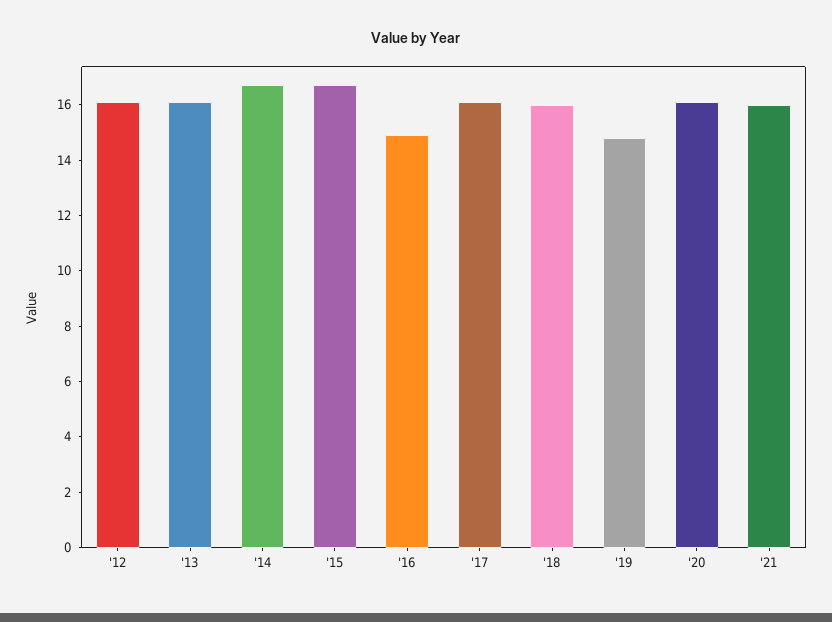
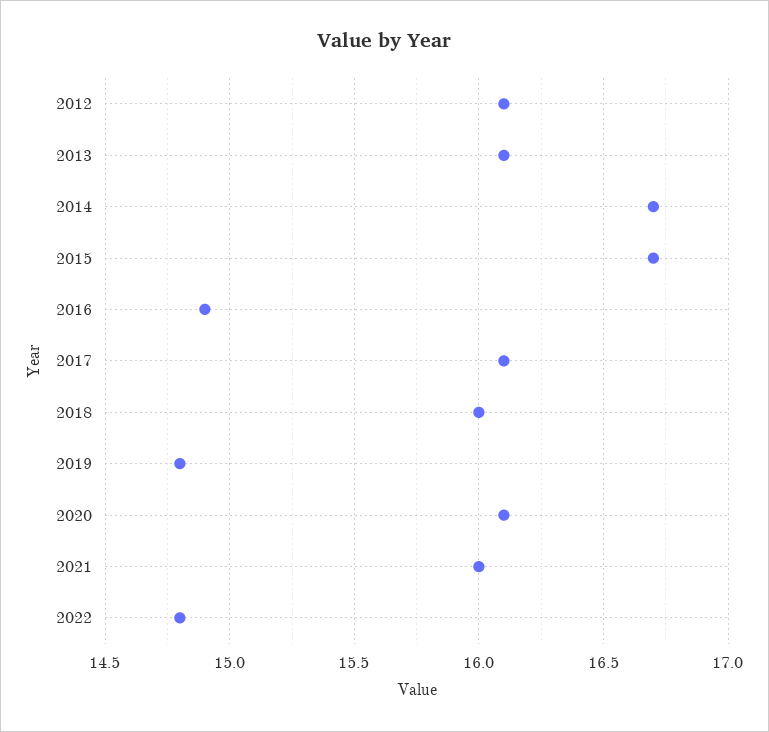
2022: none -> 14.8

